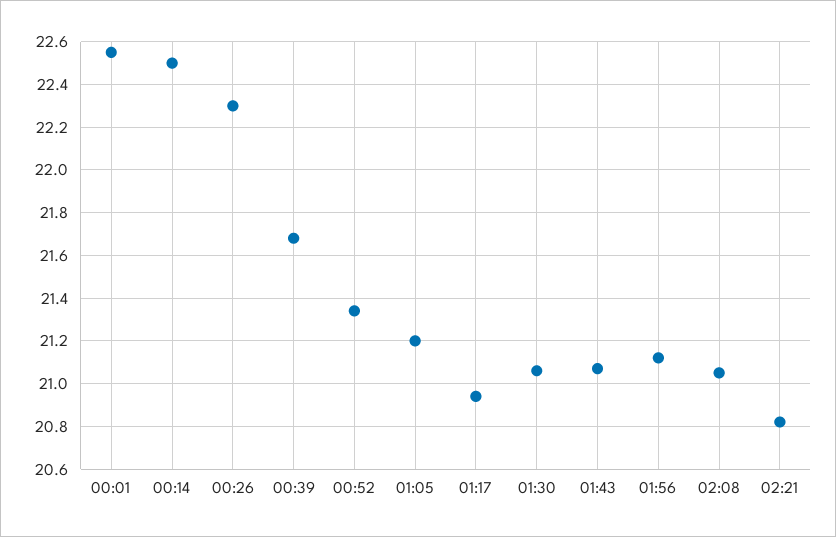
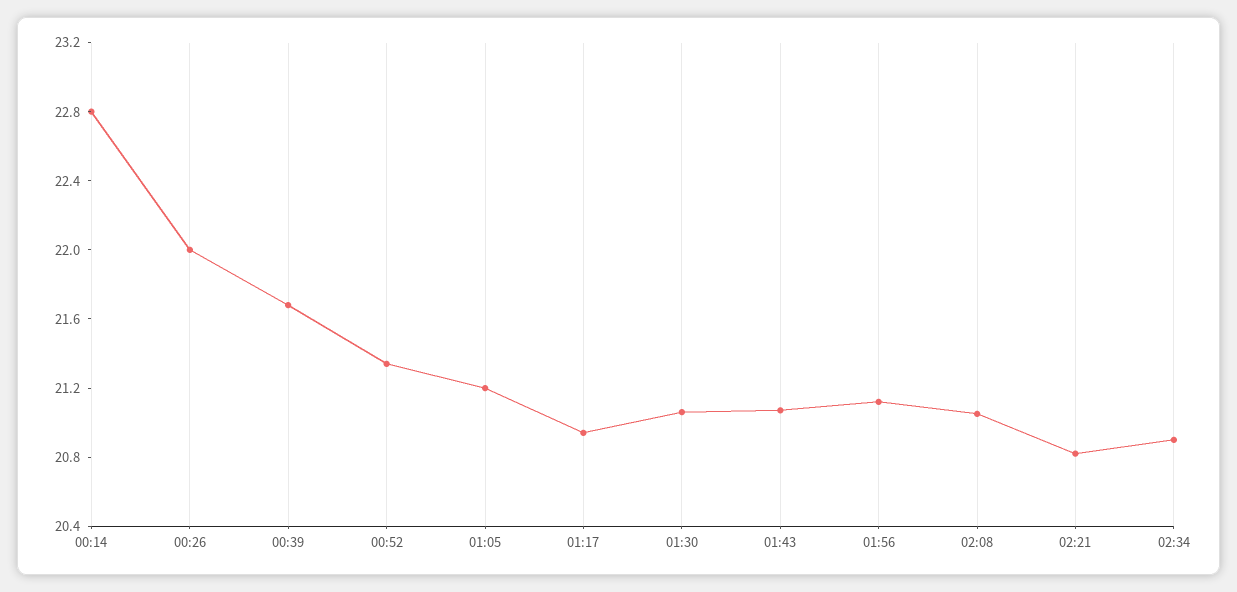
00:01: 22.55 -> none
00:14: 22.5 -> 22.8
00:26: 22.3 -> 22
02:34: none -> 20.9

